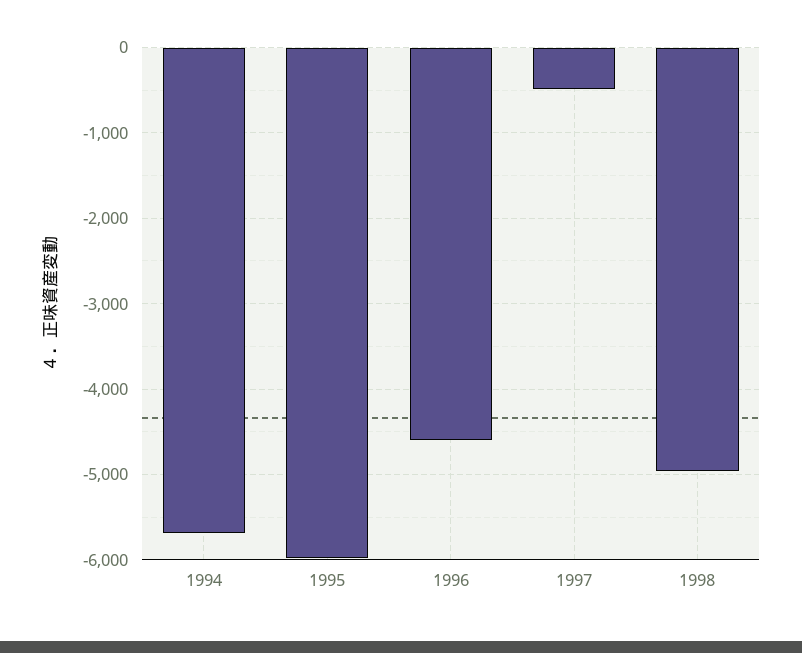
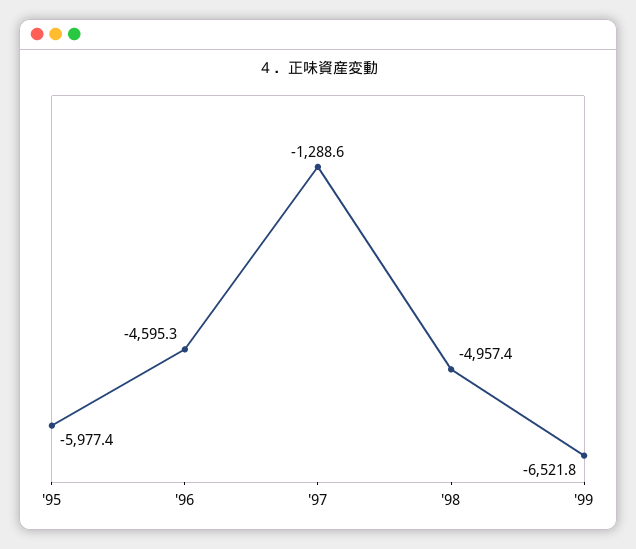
1994: -5700 -> none
1997: -500 -> -1288.6
'99: none -> -6521.8

